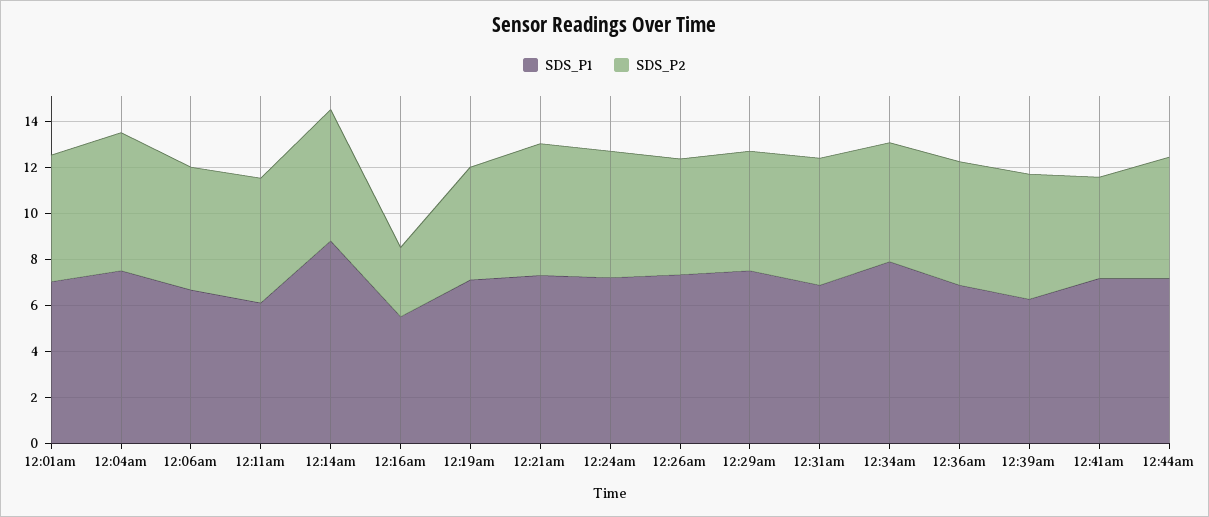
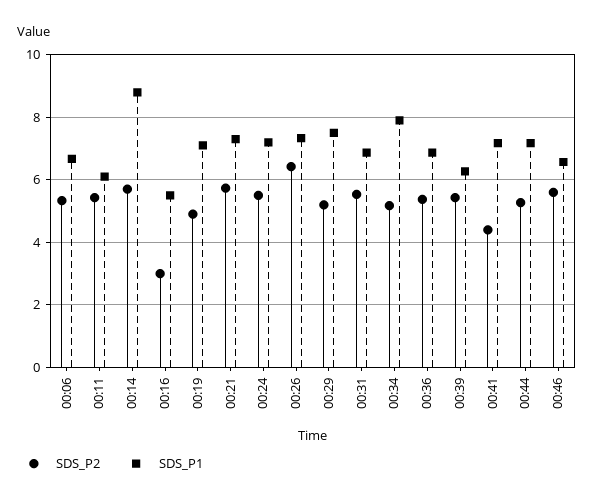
SDS_P1, 12:01am: 7 -> none
SDS_P2, 12:01am: 5.5 -> none
SDS_P1, 12:04am: 7.5 -> none
SDS_P2, 12:04am: 6 -> none
SDS_P2, 12:26am: 5 -> 6.4
SDS_P2, 00:46: none -> 5.6
SDS_P1, 00:46: none -> 6.6

